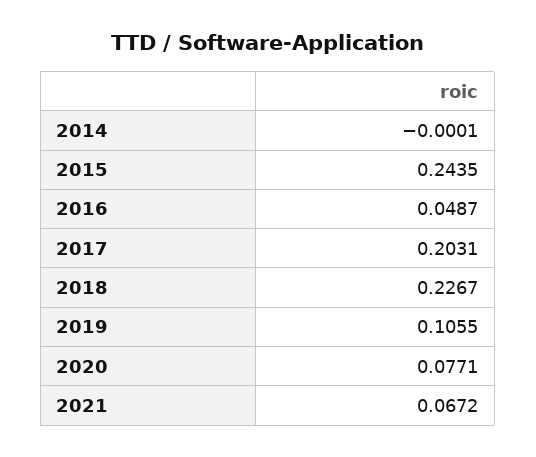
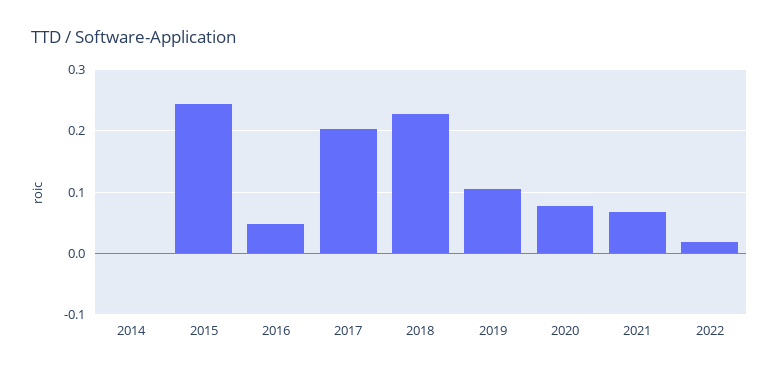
2022: none -> 0.02

